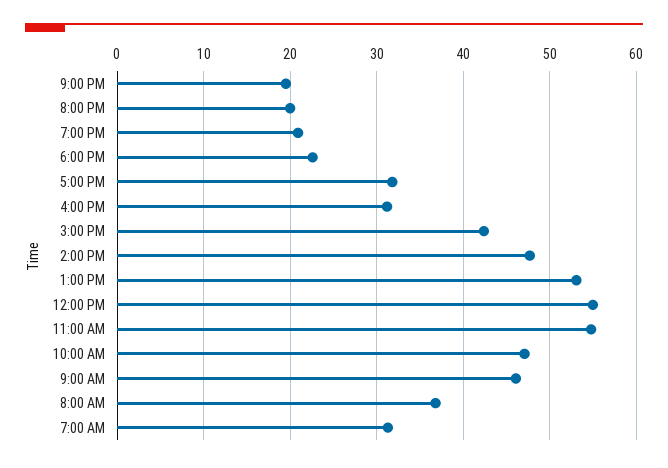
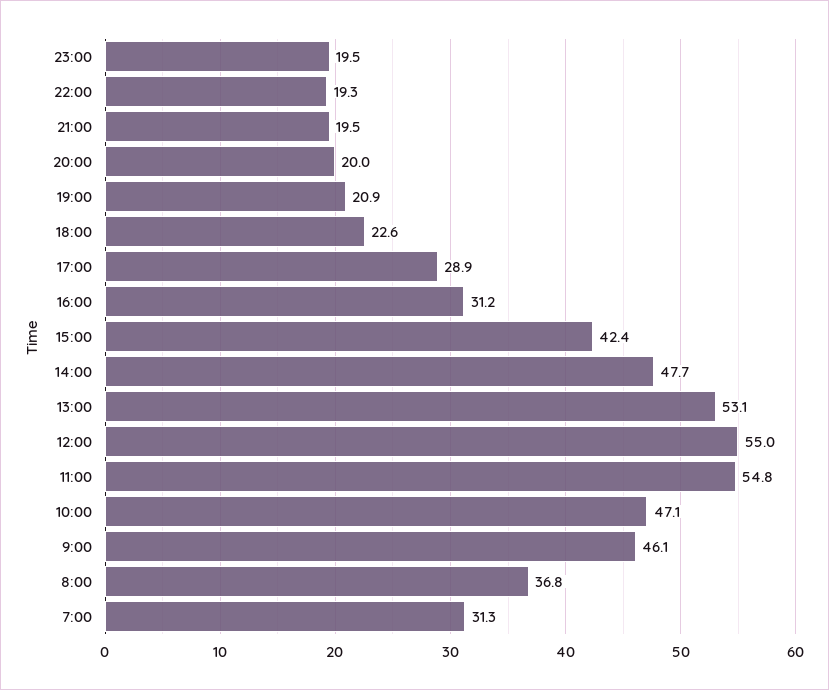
5:00 PM: 32 -> 28.9
23:00: none -> 19.5
22:00: none -> 19.3

